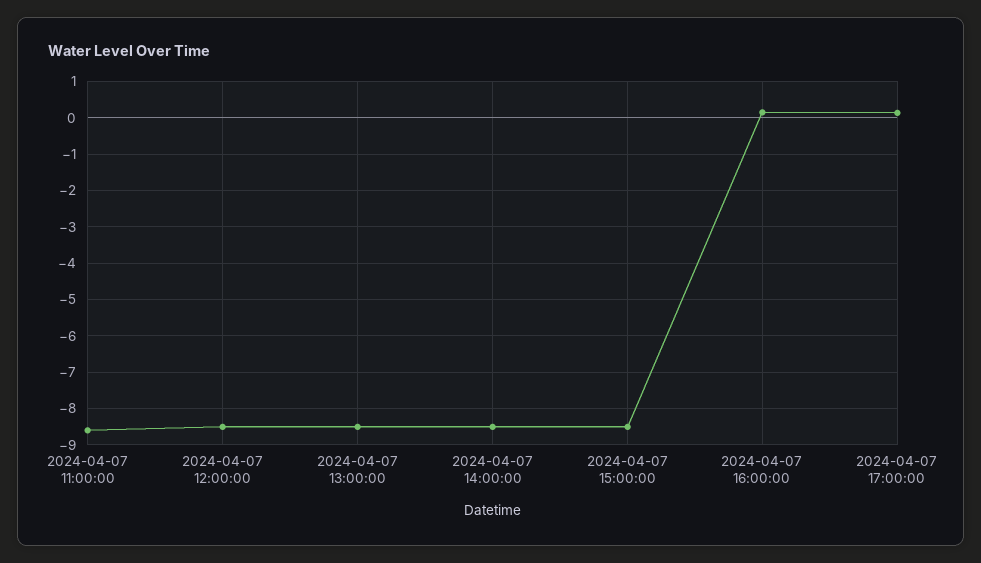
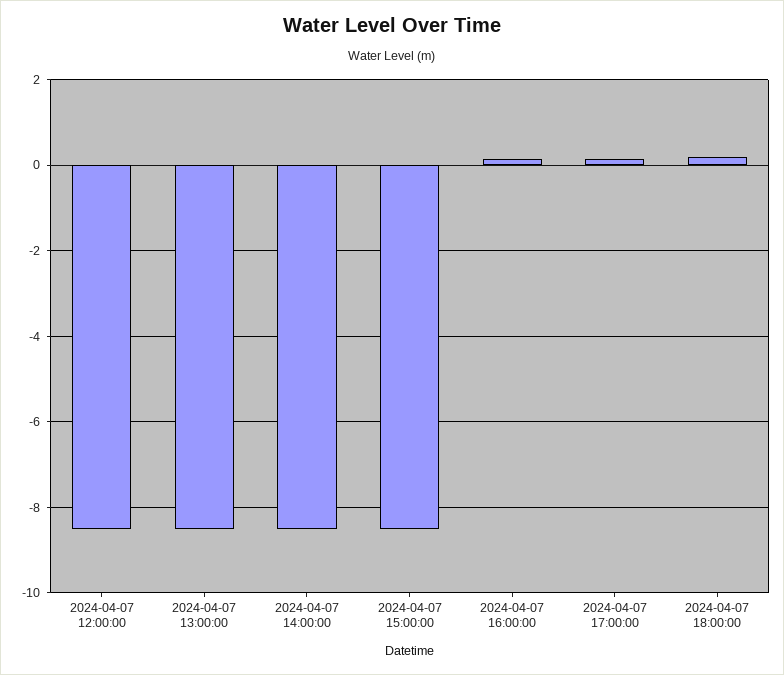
2024-04-07 11:00:00: -8.6 -> none
2024-04-07 18:00:00: none -> 0.2

